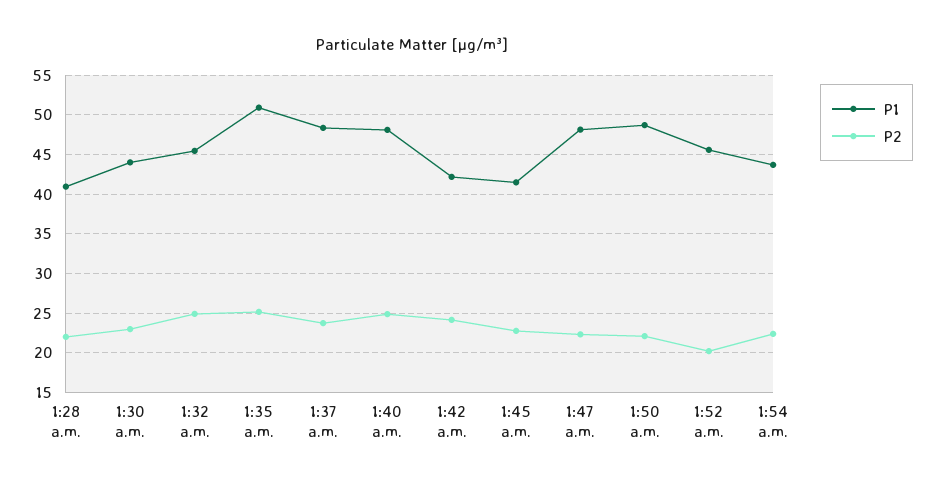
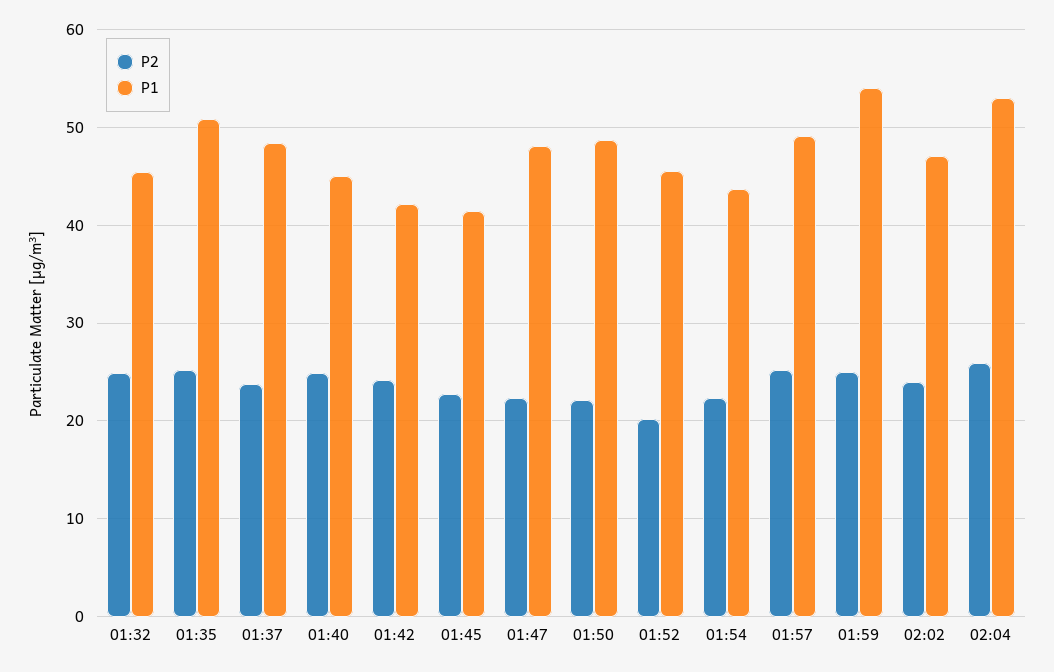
P1, 1:28 a.m.: 41 -> none
P2, 1:28 a.m.: 22 -> none
P1, 1:30 a.m.: 44 -> none
P2, 1:30 a.m.: 23 -> none
P1, 1:40 a.m.: 48 -> 45
P2, 01:57: none -> 25
P1, 01:57: none -> 49
P2, 01:59: none -> 25
P1, 01:59: none -> 54
P2, 02:02: none -> 24
P1, 02:02: none -> 47
P2, 02:04: none -> 26
P1, 02:04: none -> 53

